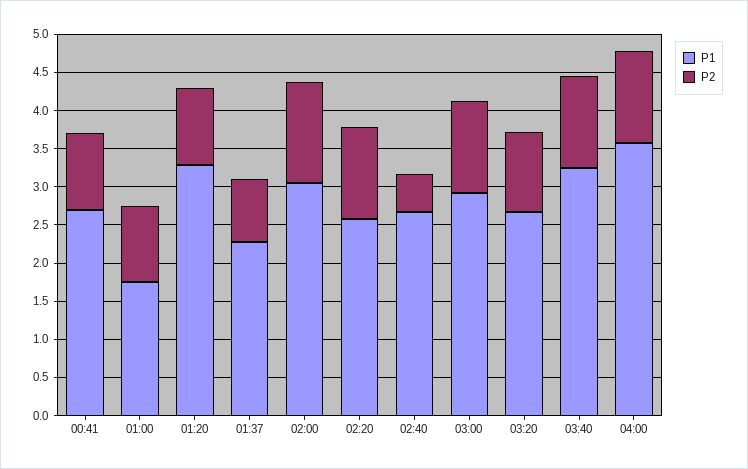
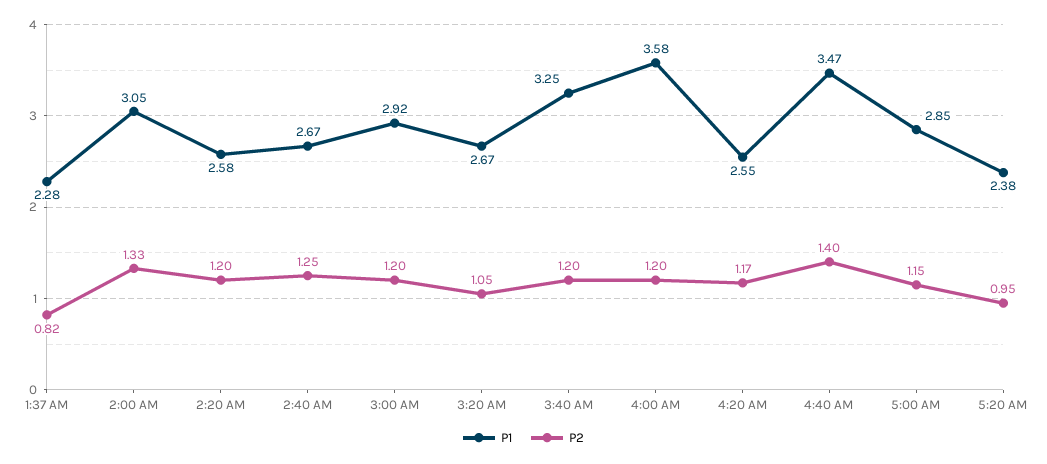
P1, 00:41: 2.75 -> none
P2, 00:41: 1 -> none
P1, 01:00: 1.75 -> none
P2, 01:00: 1 -> none
P1, 01:20: 3.25 -> none
P2, 01:20: 1 -> none
P2, 02:40: 0.5 -> 1.25
P1, 4:20 AM: none -> 2.55
P2, 4:20 AM: none -> 1.17
P1, 4:40 AM: none -> 3.47
P2, 4:40 AM: none -> 1.4
P1, 5:00 AM: none -> 2.85
P2, 5:00 AM: none -> 1.15
P1, 5:20 AM: none -> 2.38
P2, 5:20 AM: none -> 0.95

